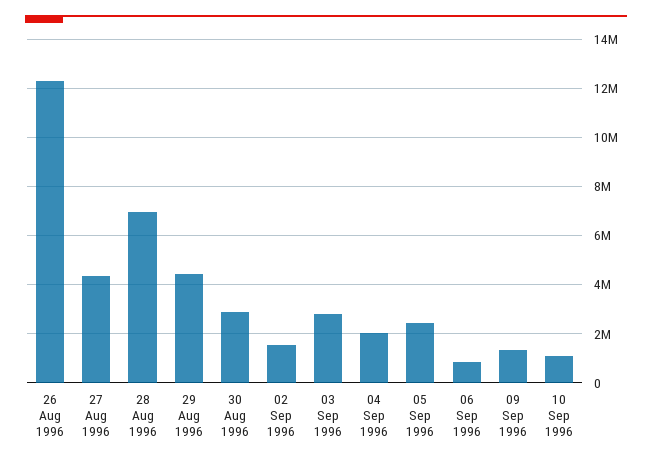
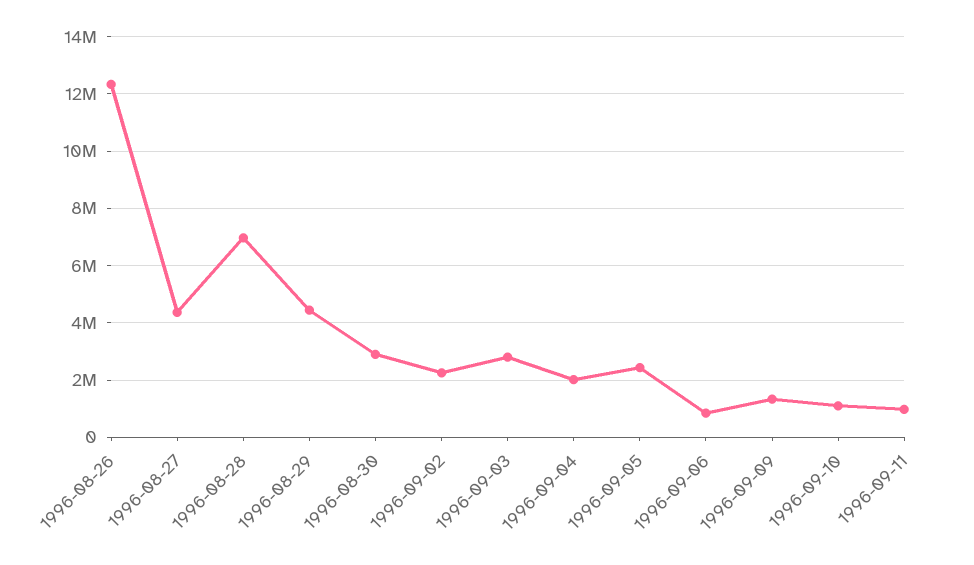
02 Sep 1996: 1500000 -> 2250000
1996-09-11: none -> 1000000

